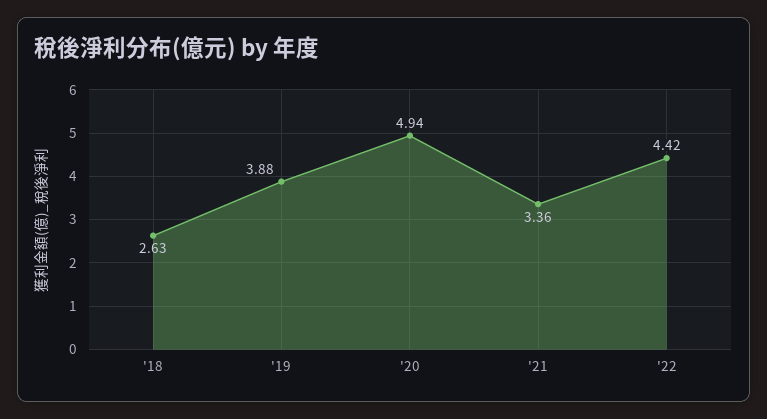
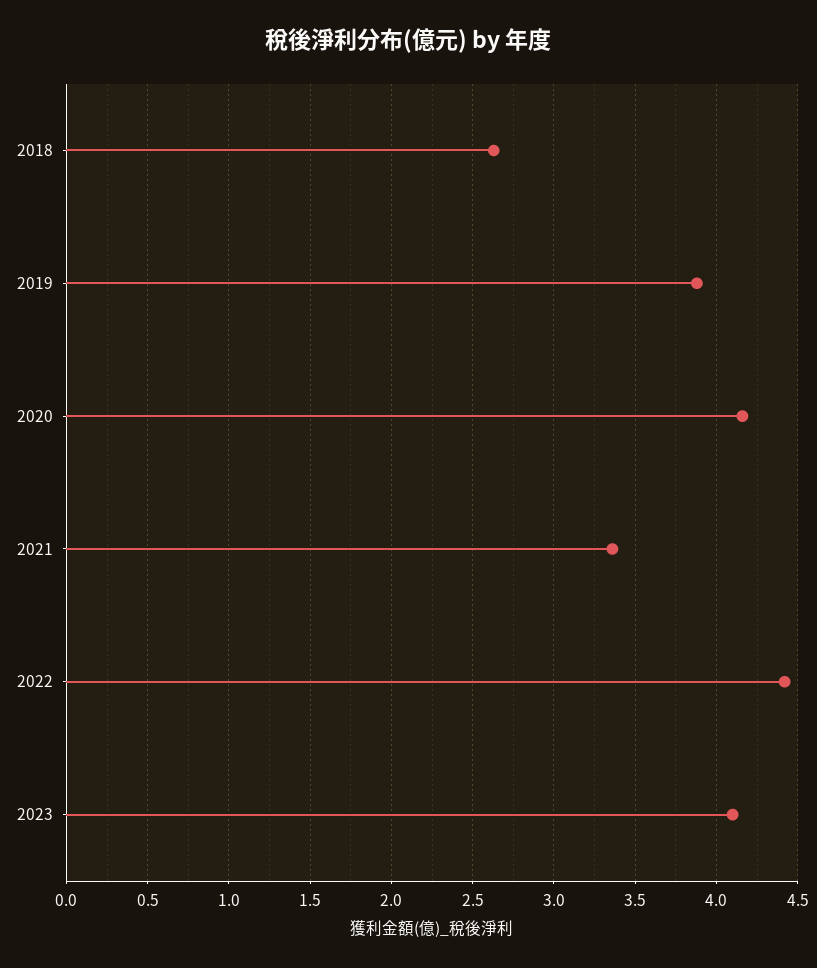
'20: 4.94 -> 4.15
2023: none -> 4.1

